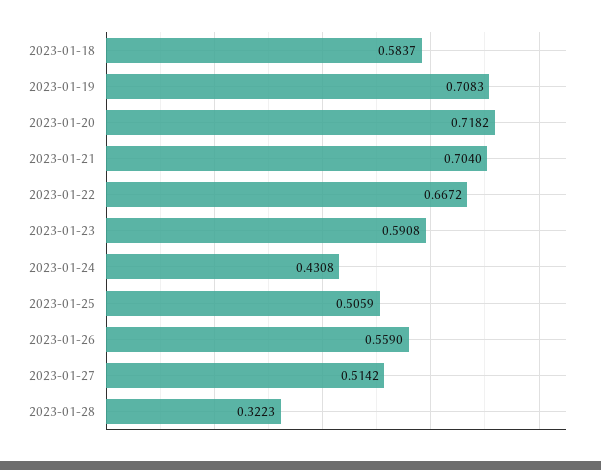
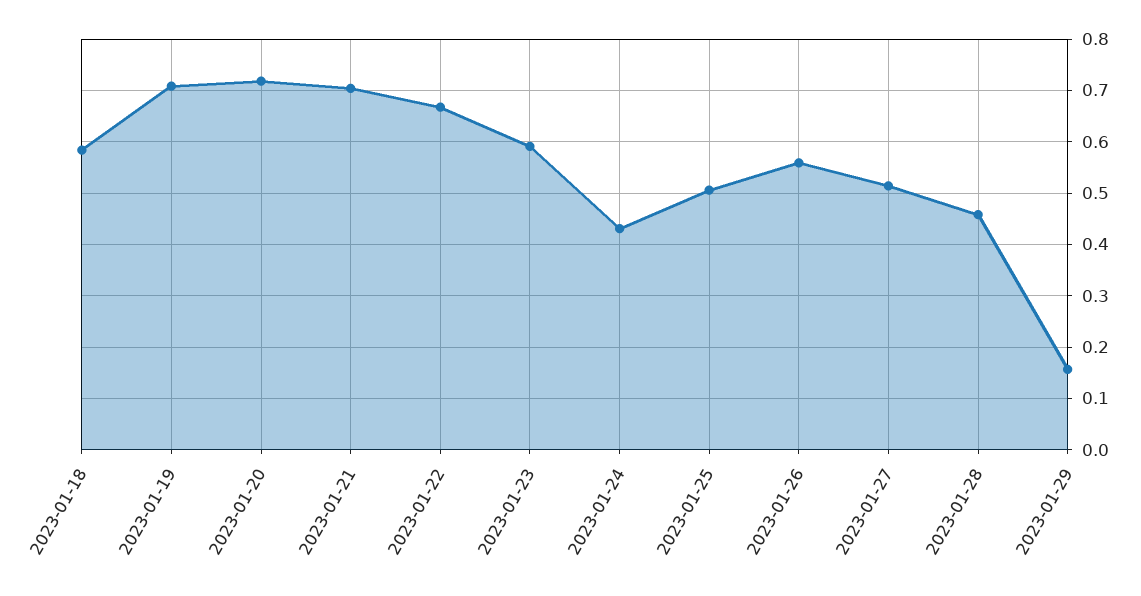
2023-01-28: 0.3223 -> 0.46
2023-01-29: none -> 0.16

